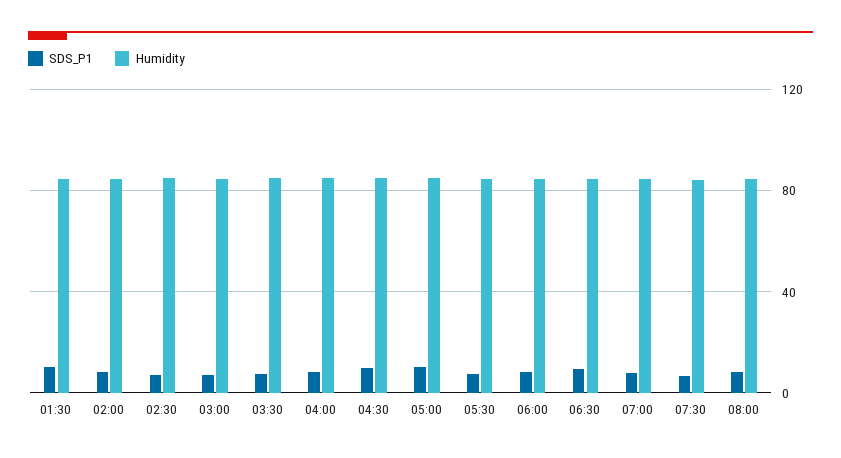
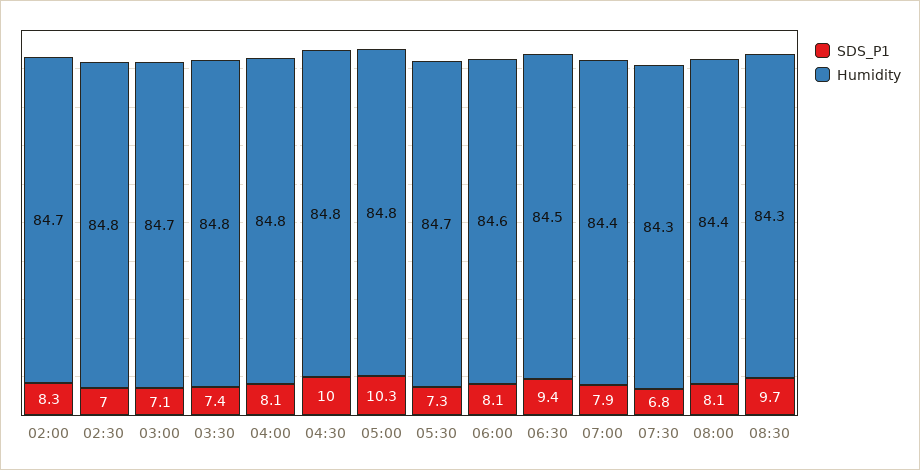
SDS_P1, 01:30: 10 -> none
Humidity, 01:30: 85 -> none
SDS_P1, 08:30: none -> 9.7
Humidity, 08:30: none -> 84.3

